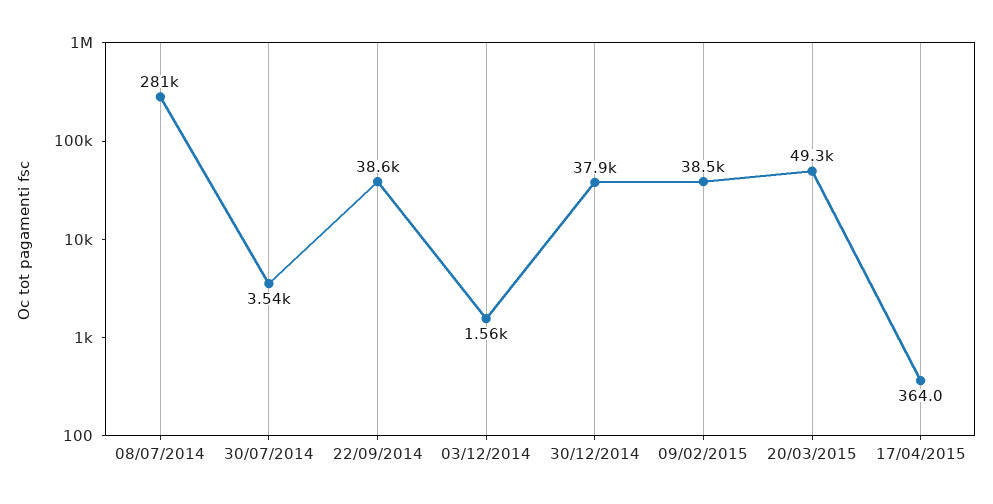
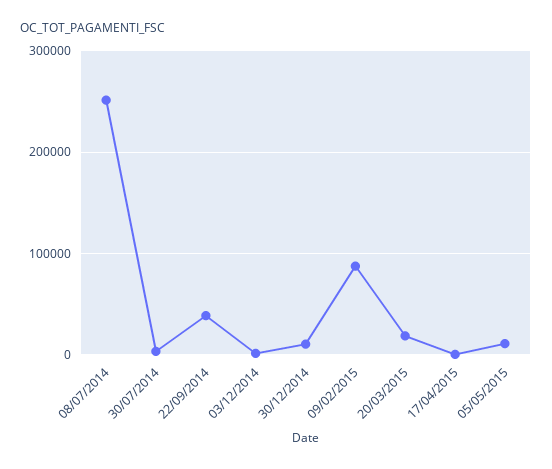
08/07/2014: 281000 -> 250000
30/12/2014: 37900 -> 10000
09/02/2015: 38500 -> 90000
20/03/2015: 49300 -> 20000
05/05/2015: none -> 10000

